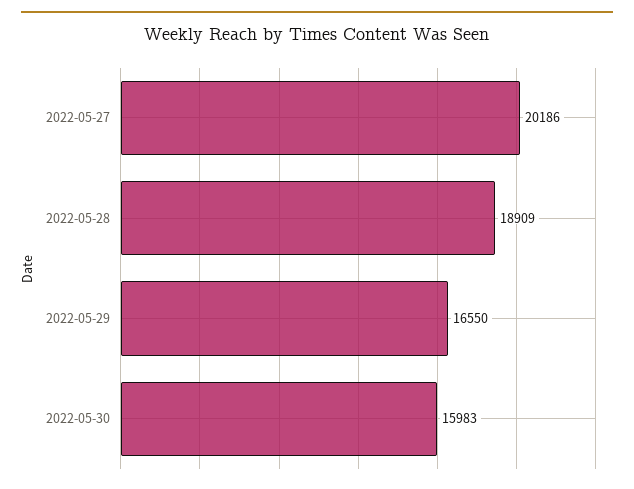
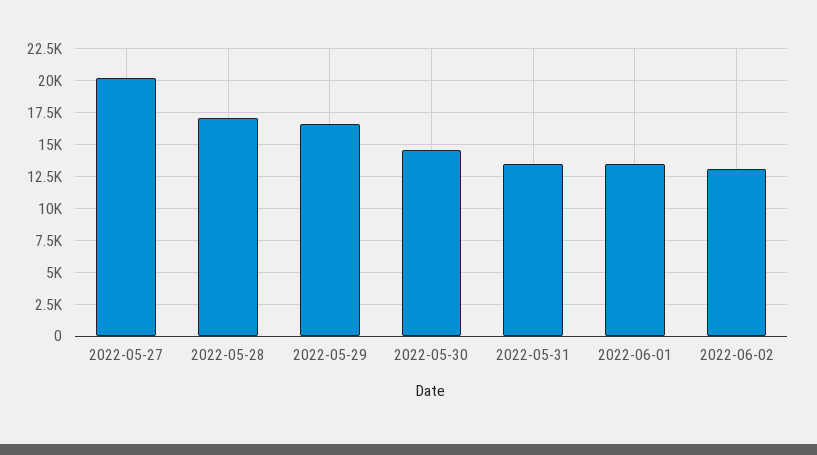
2022-05-28: 18909 -> 17000
2022-05-30: 15983 -> 14500
2022-05-31: none -> 13500
2022-06-01: none -> 13500
2022-06-02: none -> 13000

